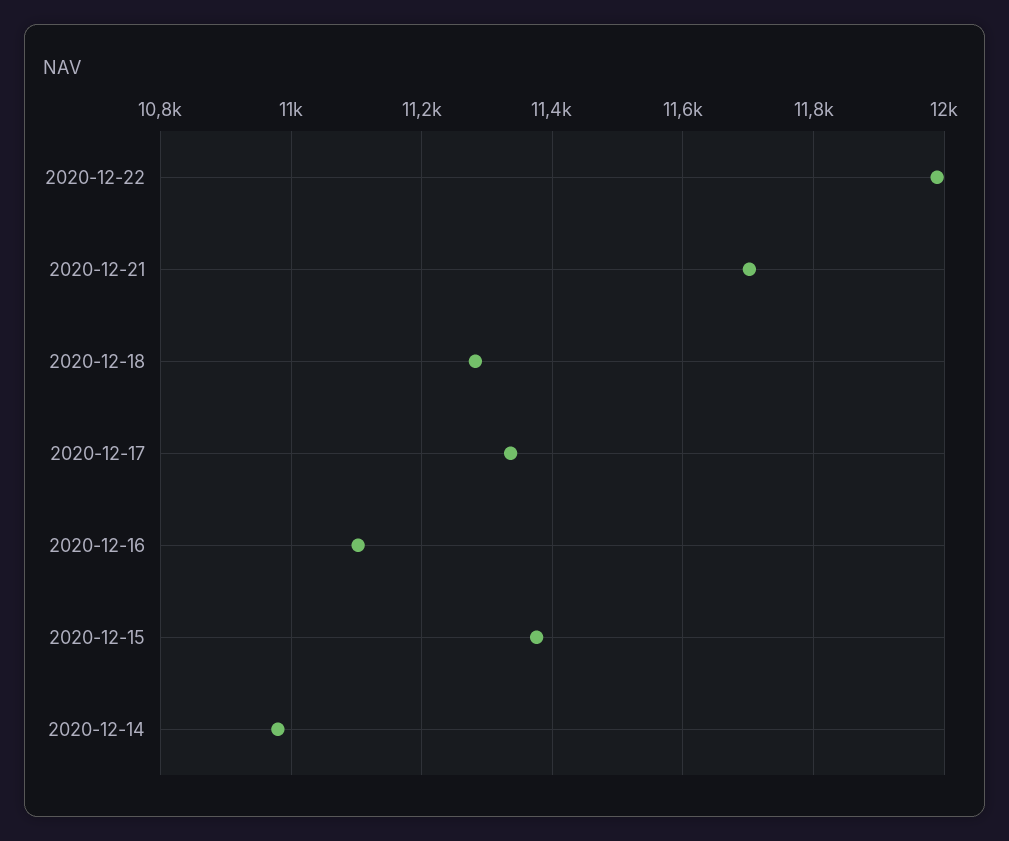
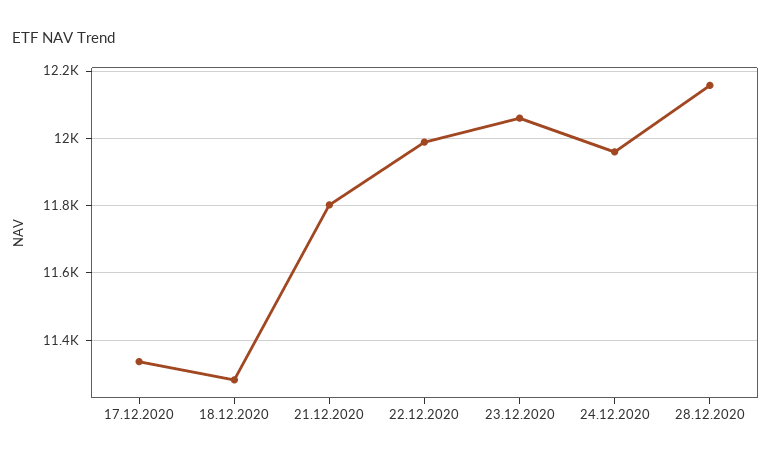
2020-12-21: 11700 -> 11800
2020-12-16: 11100 -> none
2020-12-15: 11380 -> none
2020-12-14: 10980 -> none
23.12.2020: none -> 12060
24.12.2020: none -> 11960
28.12.2020: none -> 12160

